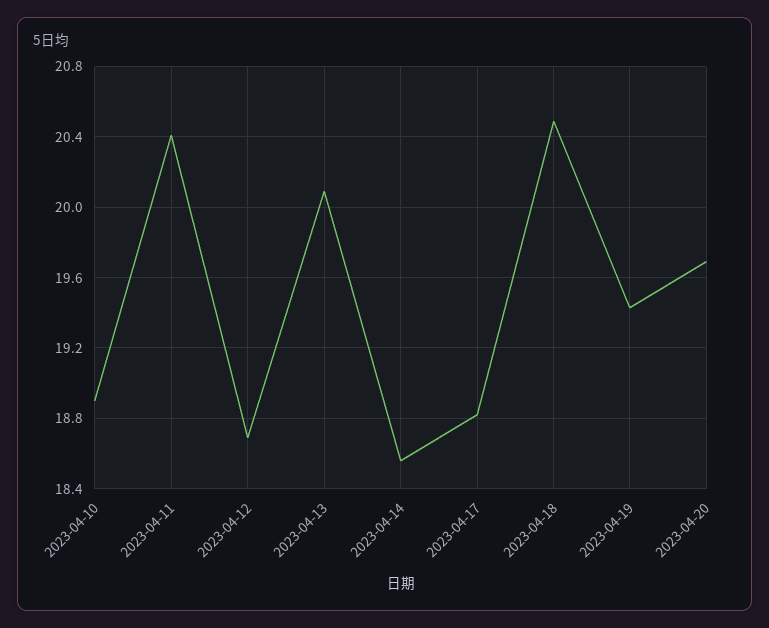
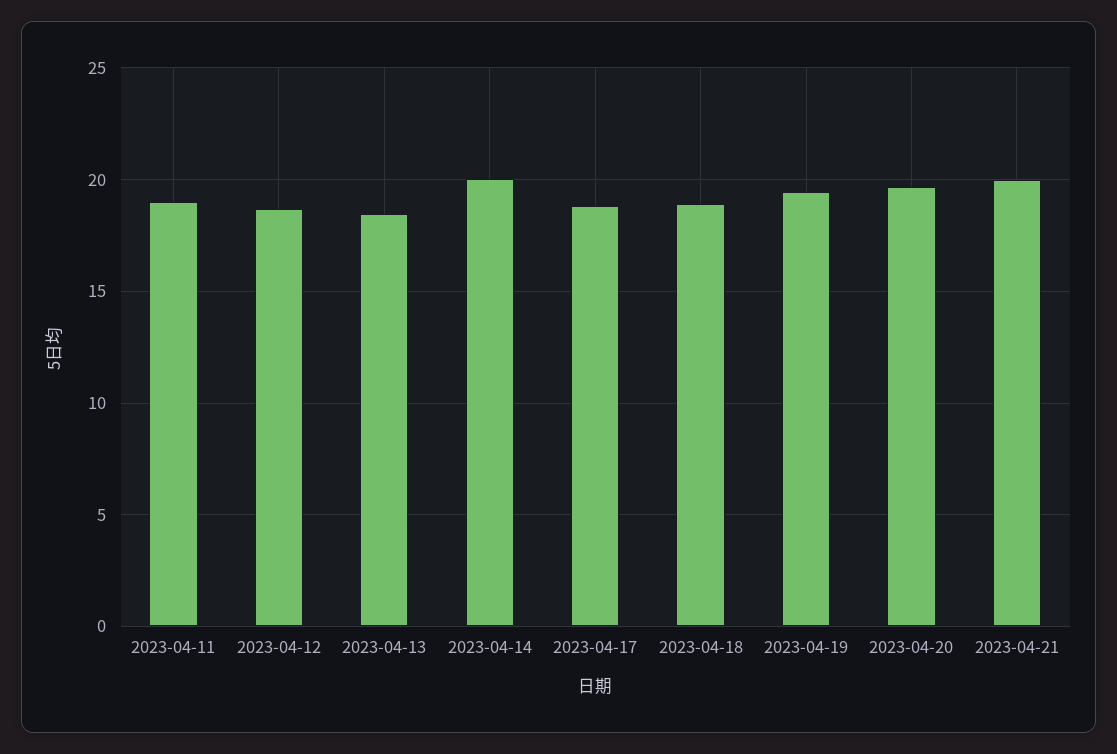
2023-04-10: 18.9 -> none
2023-04-11: 20.4 -> 19
2023-04-13: 20.1 -> 18.5
2023-04-14: 18.55 -> 20
2023-04-18: 20.5 -> 19
2023-04-21: none -> 20

